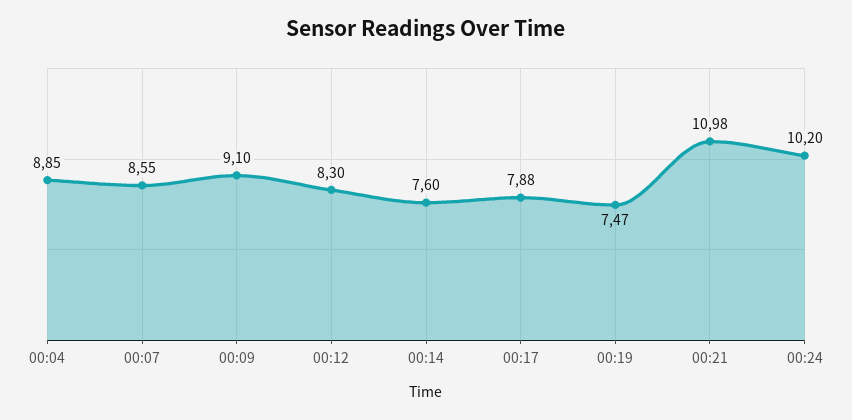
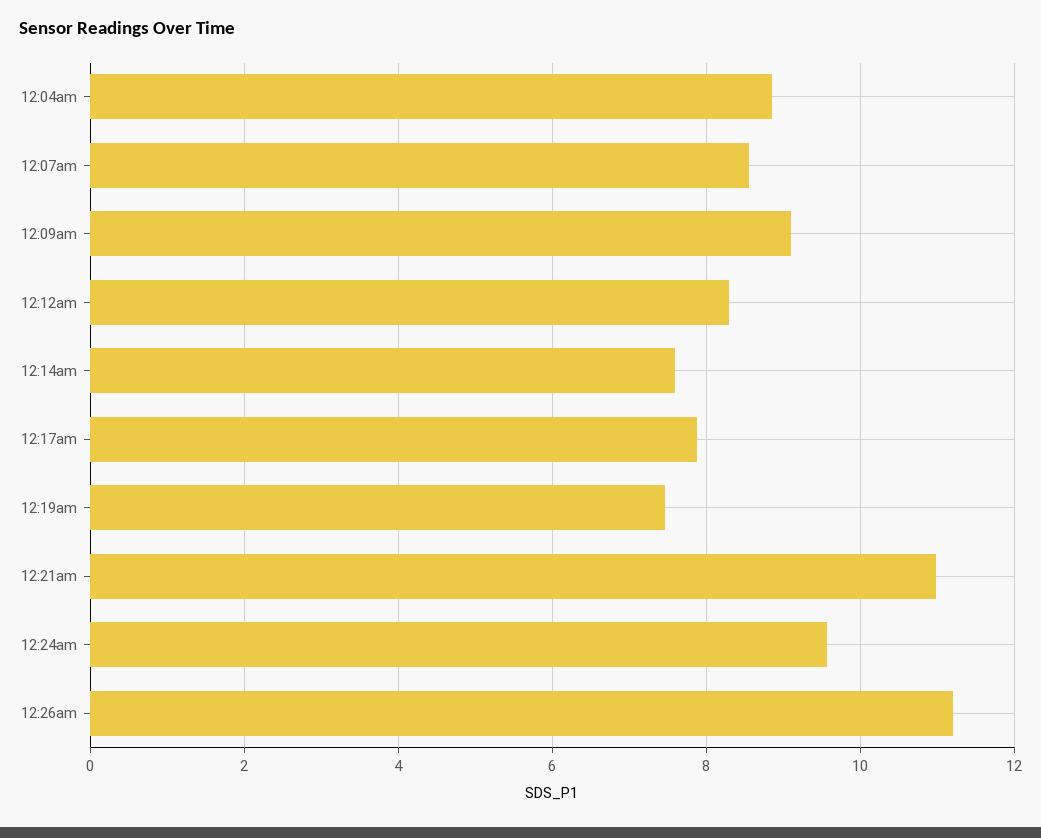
00:24: 10.2 -> 9.6
12:26am: none -> 11.2

